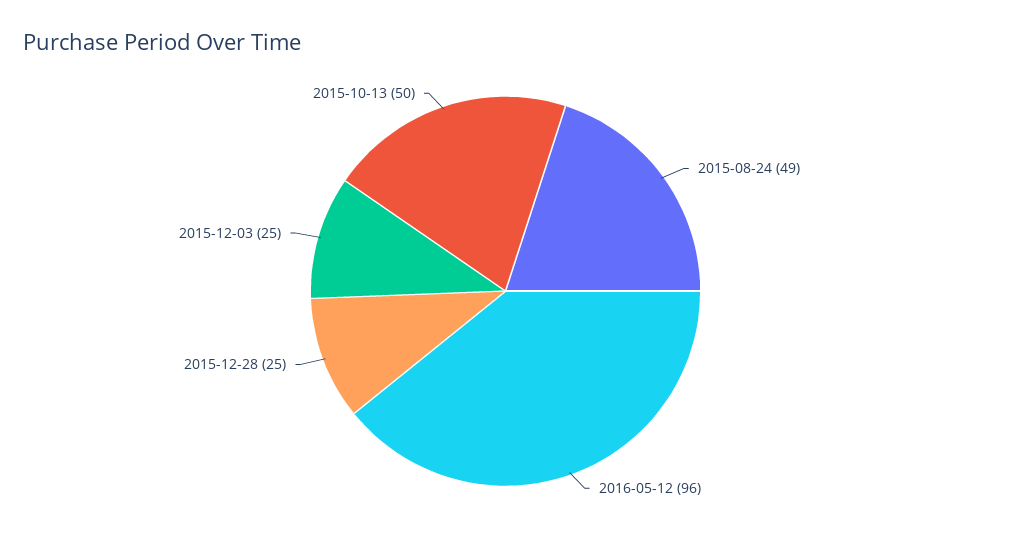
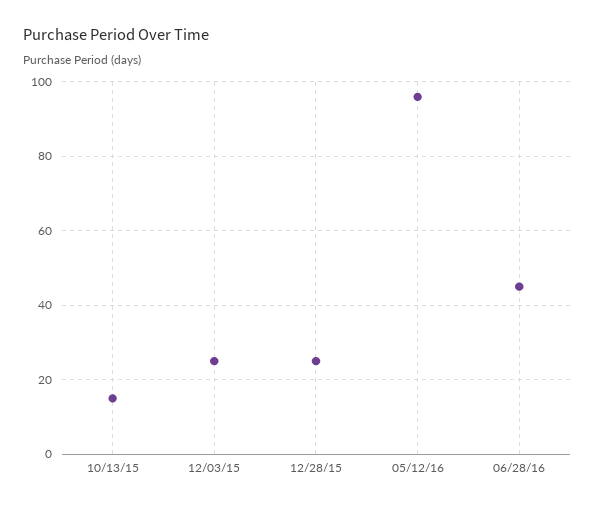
2015-08-24: 49 -> none
2015-10-13: 50 -> 15
06/28/16: none -> 45

